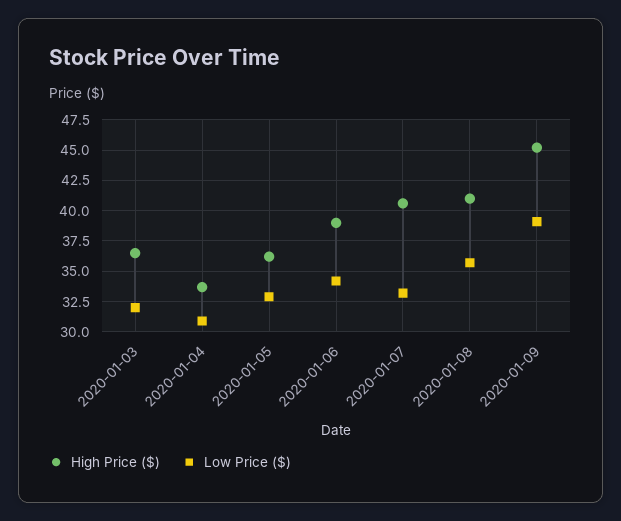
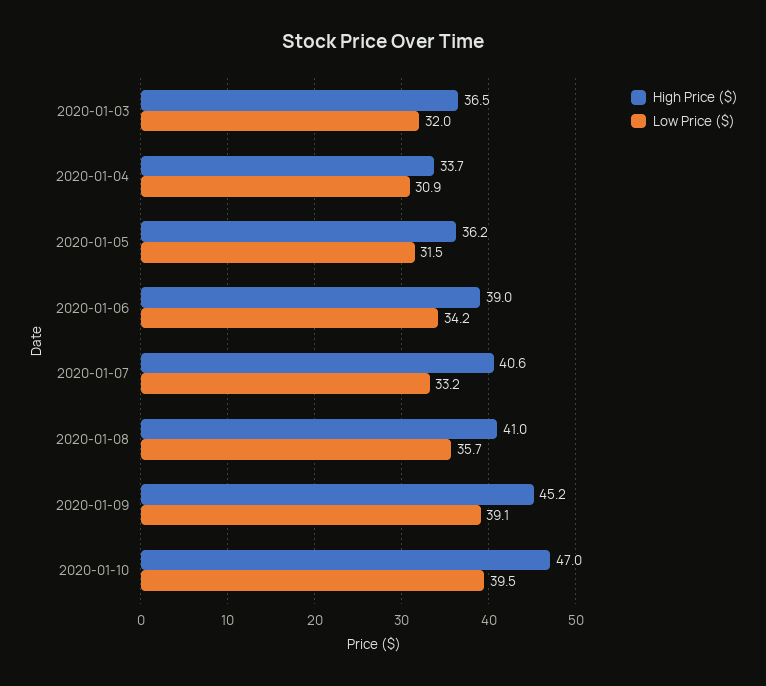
Low Price ($), 2020-01-05: 33 -> 31.5
High Price ($), 2020-01-10: none -> 47
Low Price ($), 2020-01-10: none -> 39.5

